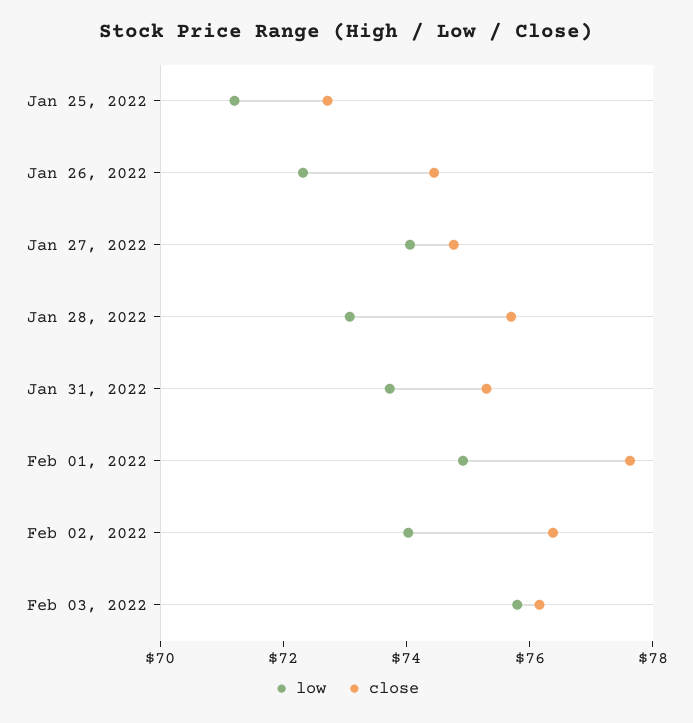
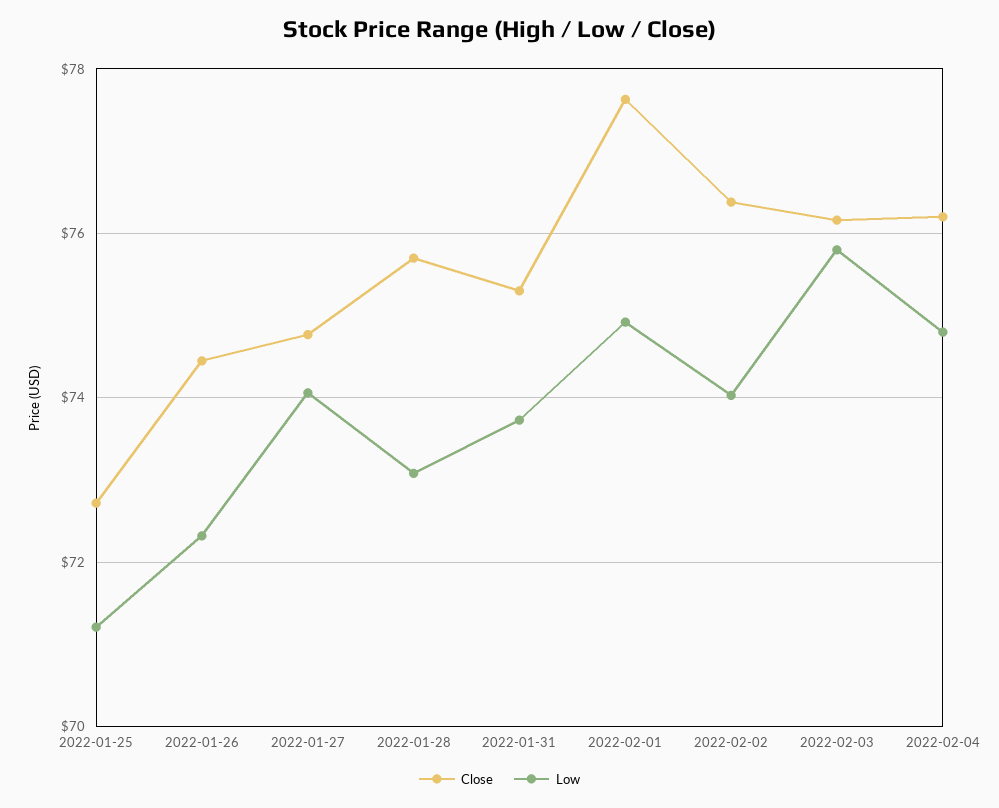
close, 2022-02-04: none -> 76.2
low, 2022-02-04: none -> 74.8

